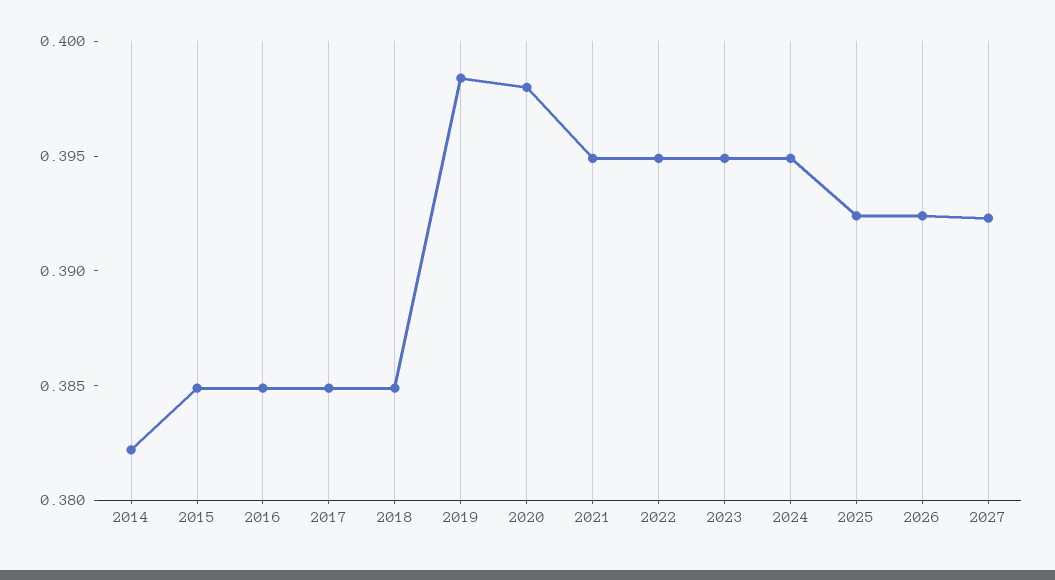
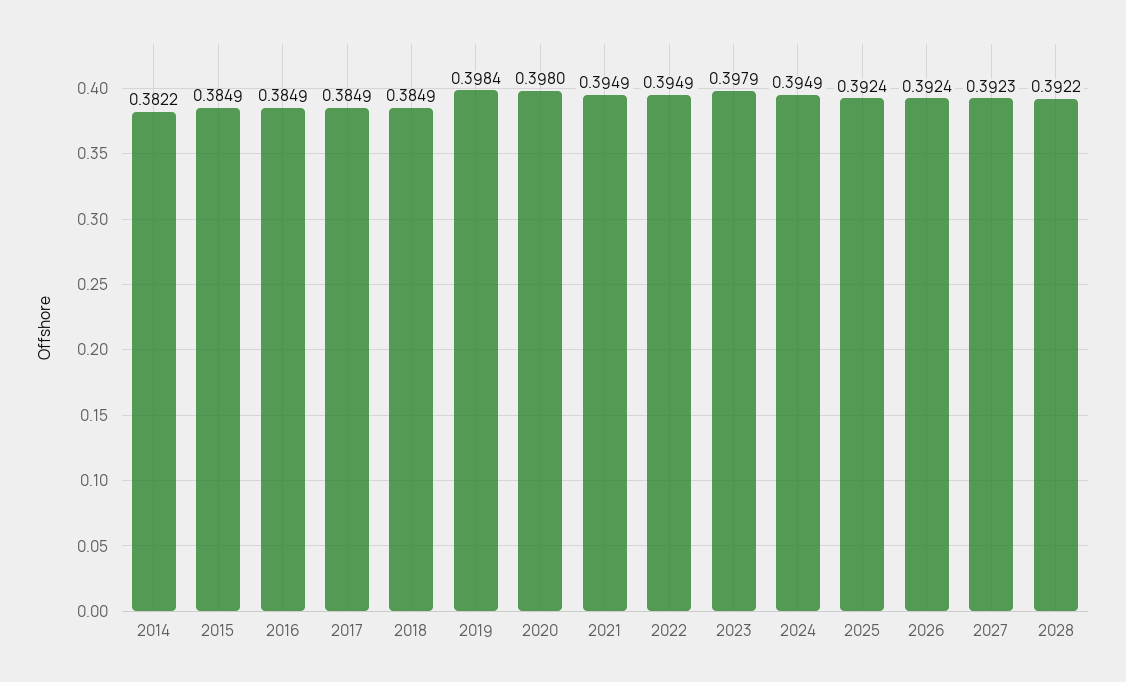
2023: 0.395 -> 0.3979
2028: none -> 0.3922

